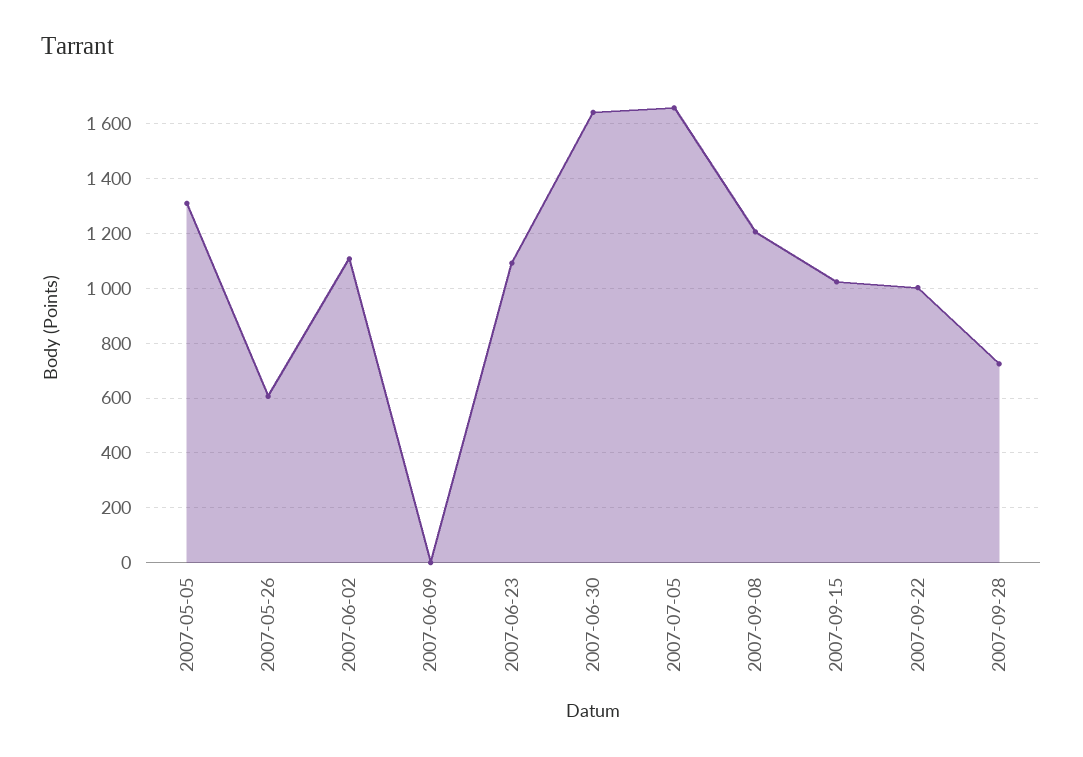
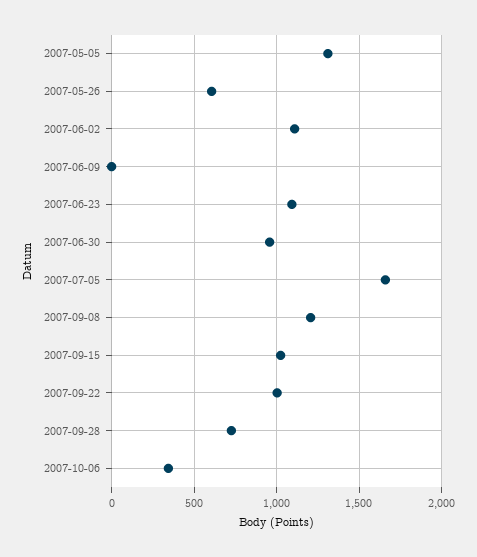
2007-06-30: 1650 -> 950
2007-10-06: none -> 350

